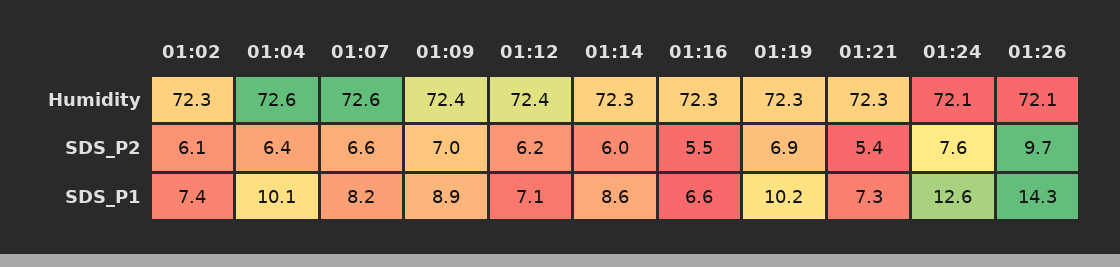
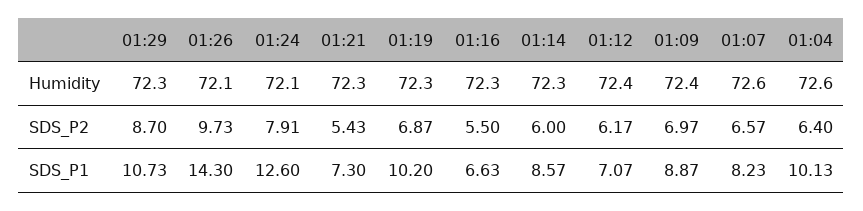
01:02, Humidity: 72.3 -> none
01:02, SDS_P2: 6.1 -> none
01:24, SDS_P2: 7.6 -> 7.91
01:02, SDS_P1: 7.4 -> none
01:29, Humidity: none -> 72.3
01:29, SDS_P2: none -> 8.7
01:29, SDS_P1: none -> 10.73

